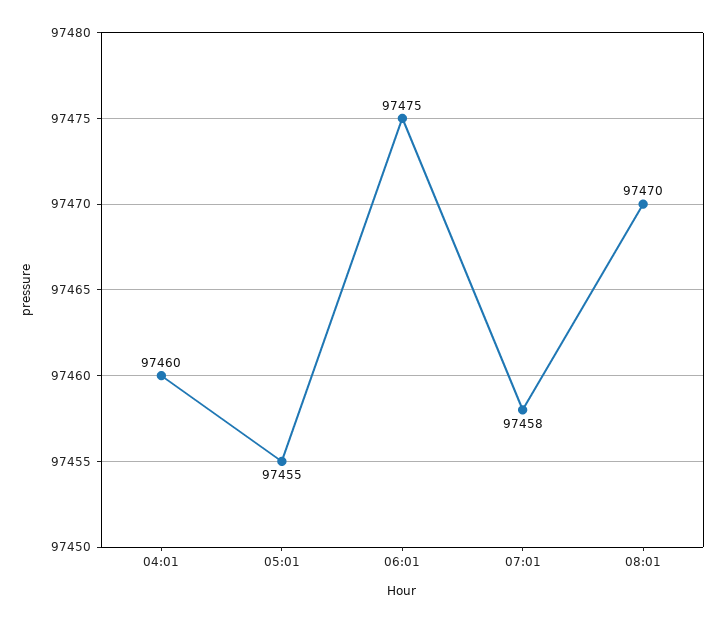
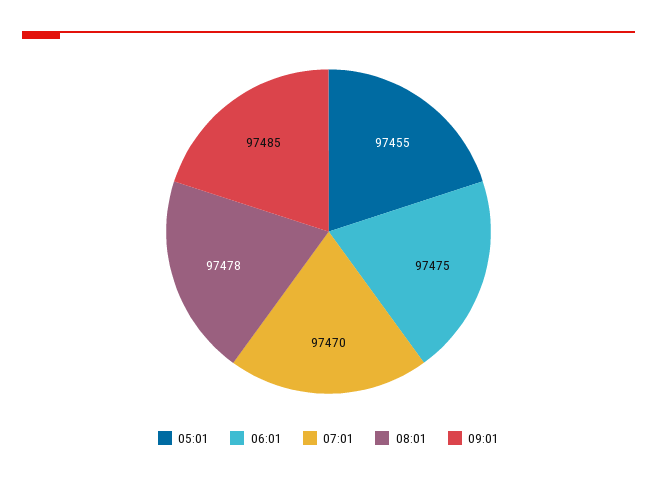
04:01: 97460 -> none
07:01: 97458 -> 97470
08:01: 97470 -> 97478
09:01: none -> 97485

